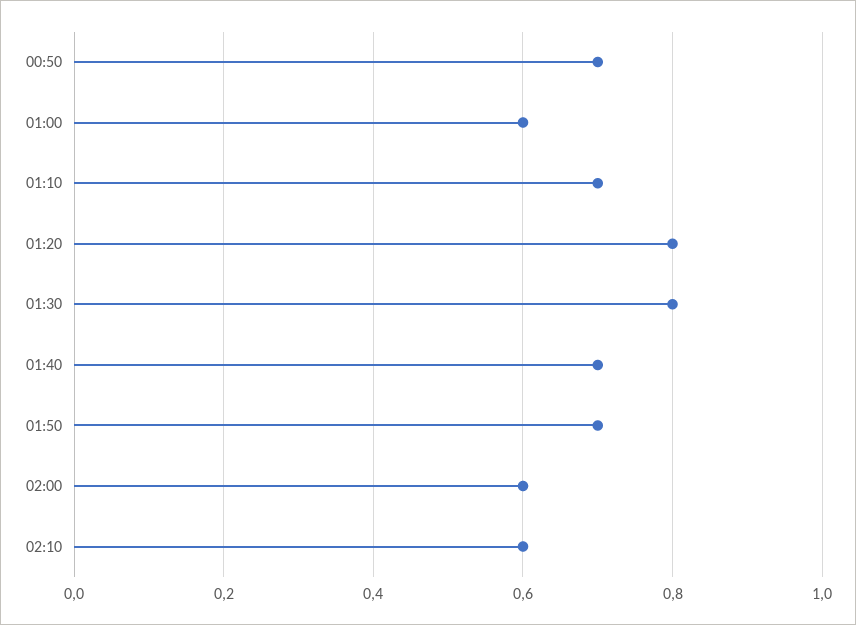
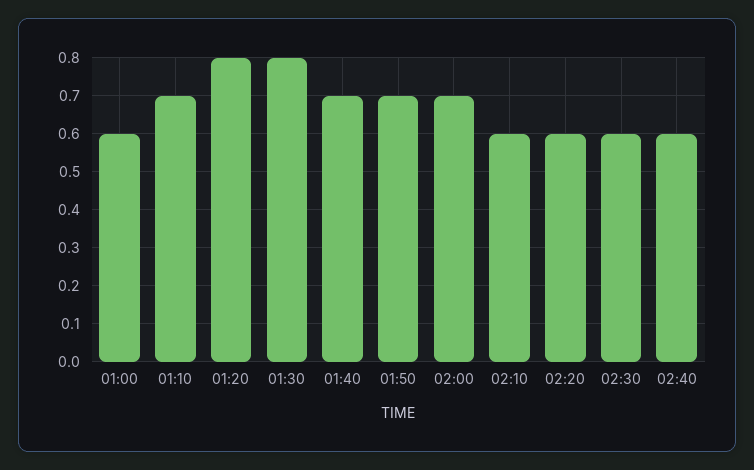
00:50: 0.7 -> none
02:00: 0.6 -> 0.7
02:20: none -> 0.6
02:30: none -> 0.6
02:40: none -> 0.6

